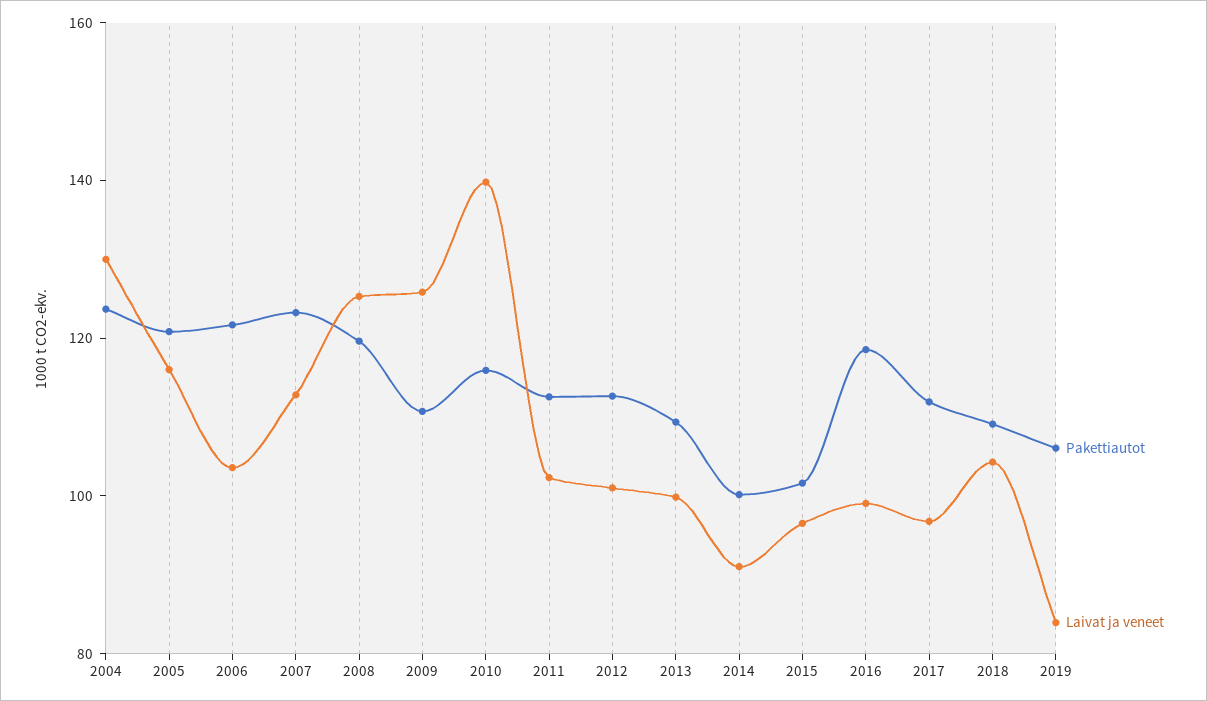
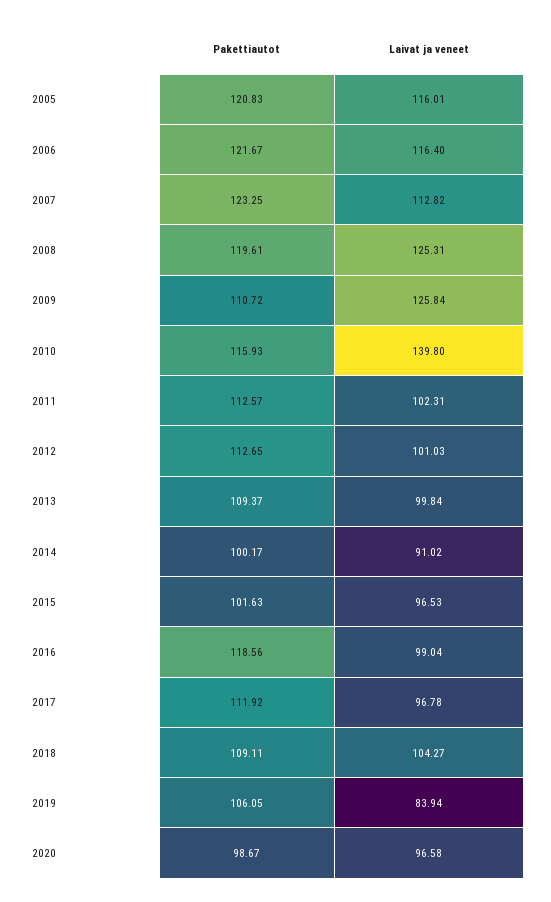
Pakettiautot, 2004: 125 -> none
Laivat ja veneet, 2004: 130 -> none
Laivat ja veneet, 2006: 105 -> 116.4
Pakettiautot, 2020: none -> 98.67
Laivat ja veneet, 2020: none -> 96.58

